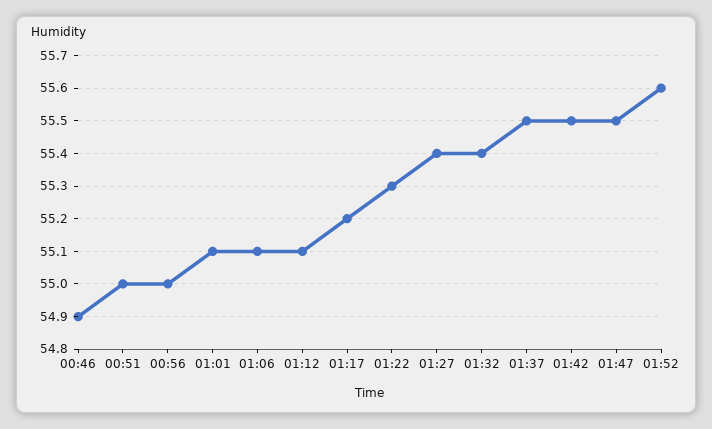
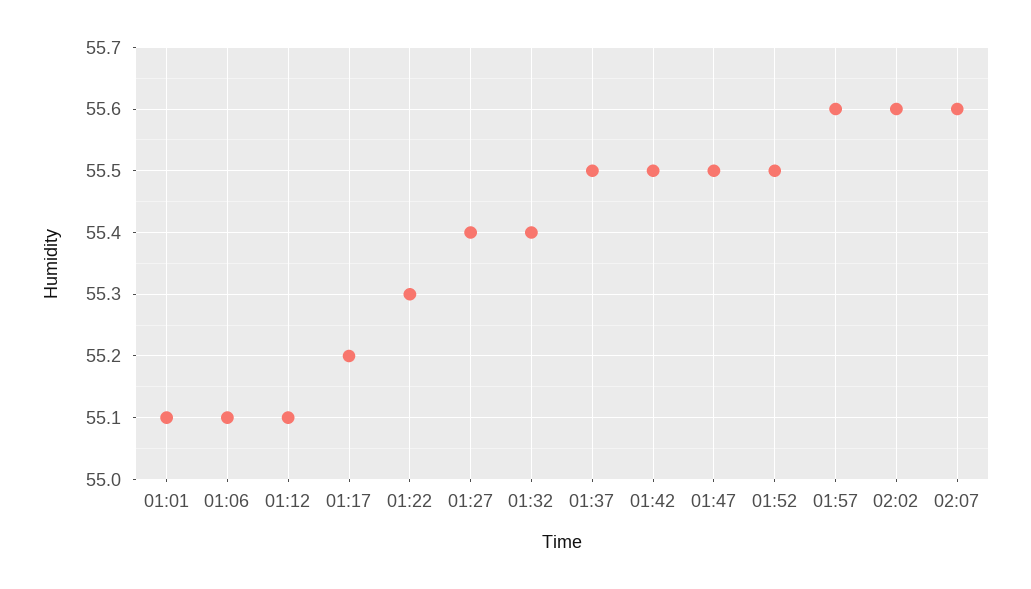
00:46: 54.9 -> none
00:51: 55 -> none
00:56: 55 -> none
01:52: 55.6 -> 55.5
01:57: none -> 55.6
02:02: none -> 55.6
02:07: none -> 55.6

